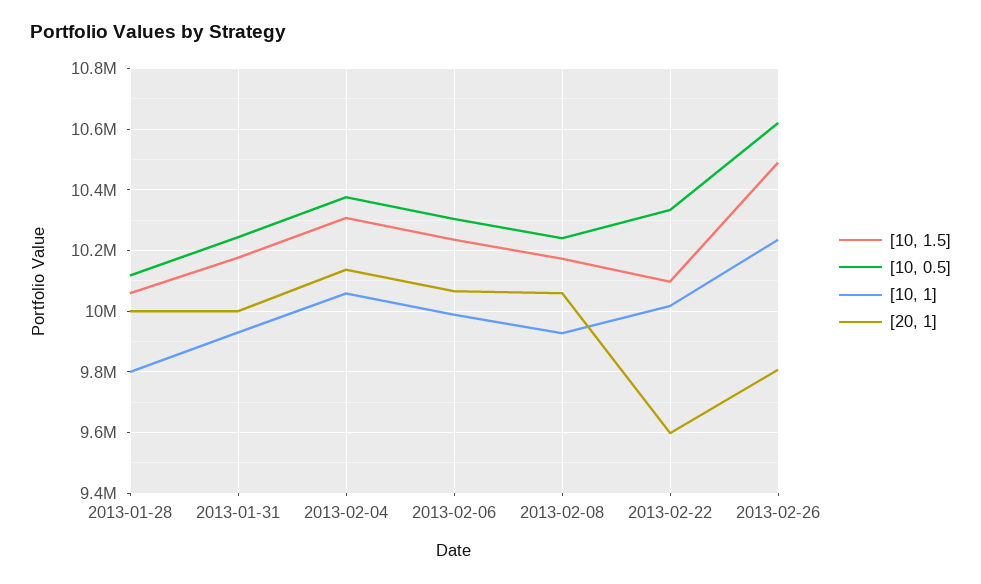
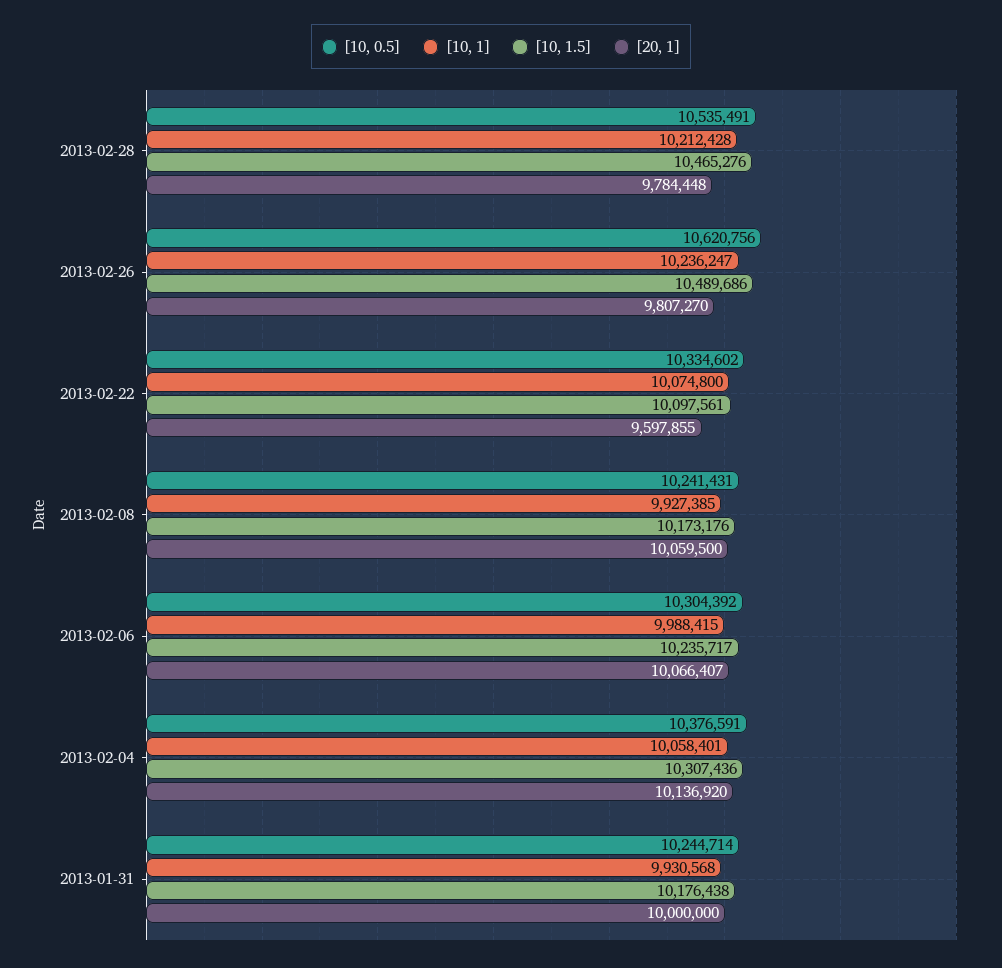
[10, 1.5], 2013-01-28: 10060000 -> none
[10, 0.5], 2013-01-28: 10120000 -> none
[10, 1], 2013-01-28: 9800000 -> none
[20, 1], 2013-01-28: 10000000 -> none
[10, 1], 2013-02-22: 10020000 -> 10074800
[10, 0.5], 2013-02-28: none -> 10535491
[10, 1], 2013-02-28: none -> 10212428
[10, 1.5], 2013-02-28: none -> 10465276
[20, 1], 2013-02-28: none -> 9784448

